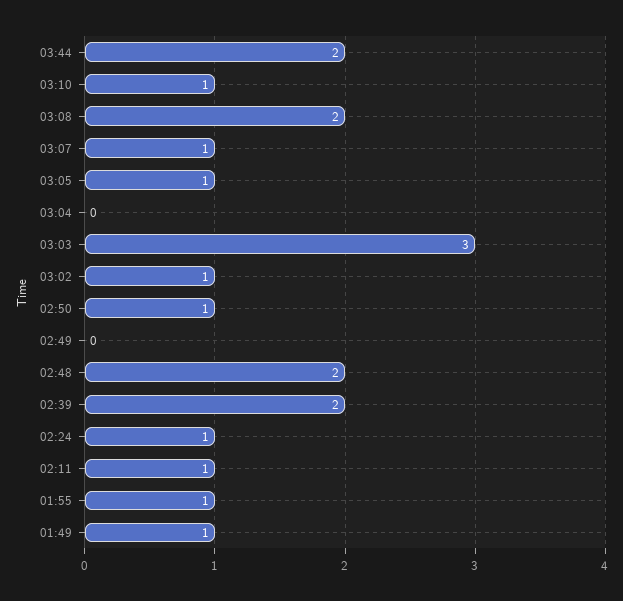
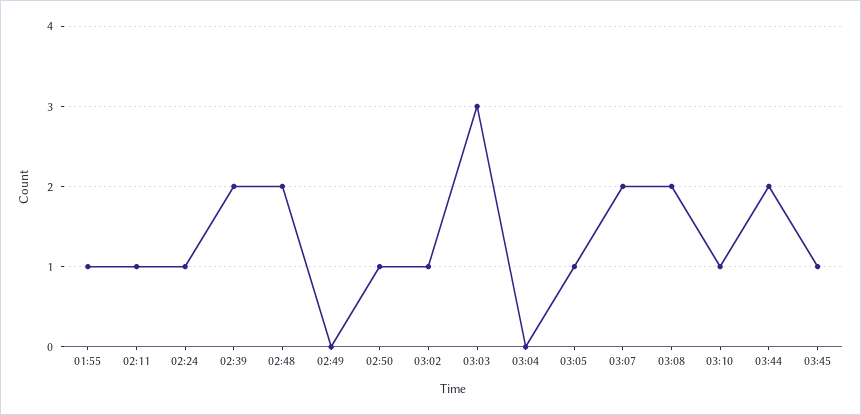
03:07: 1 -> 2
01:49: 1 -> none
03:45: none -> 1

